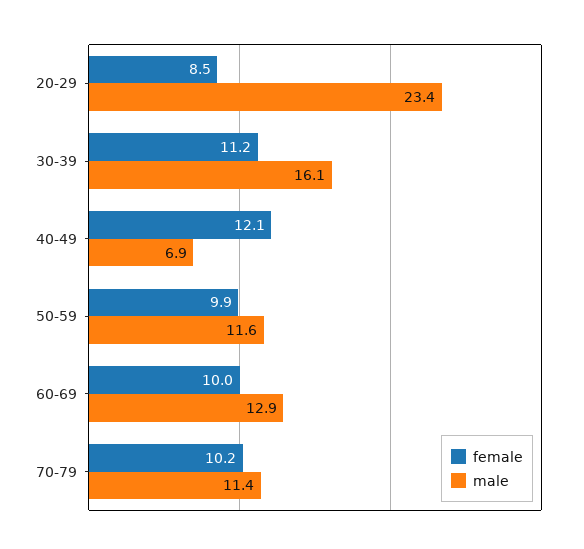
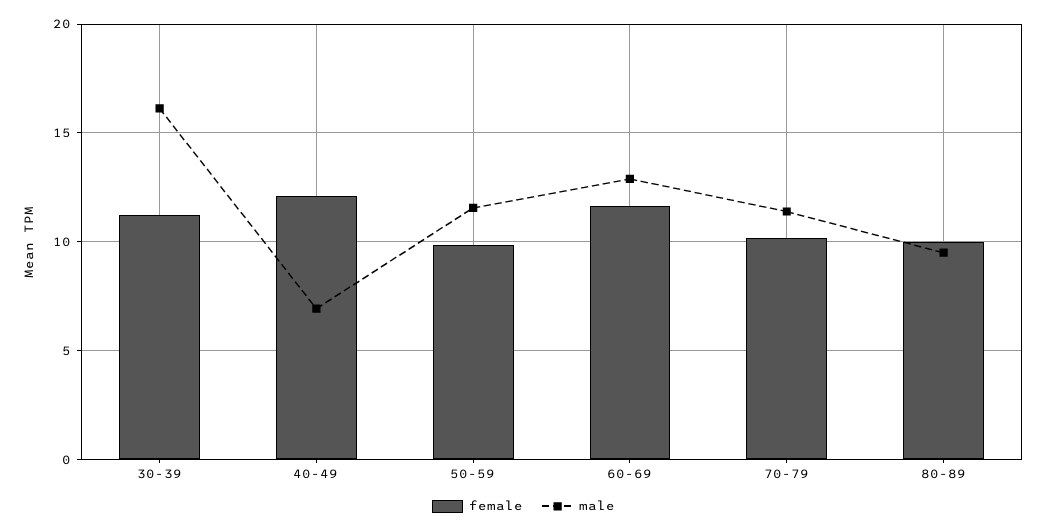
female, 20-29: 8.5 -> none
male, 20-29: 23.4 -> none
female, 60-69: 10 -> 11.5
female, 80-89: none -> 10
male, 80-89: none -> 9.5

